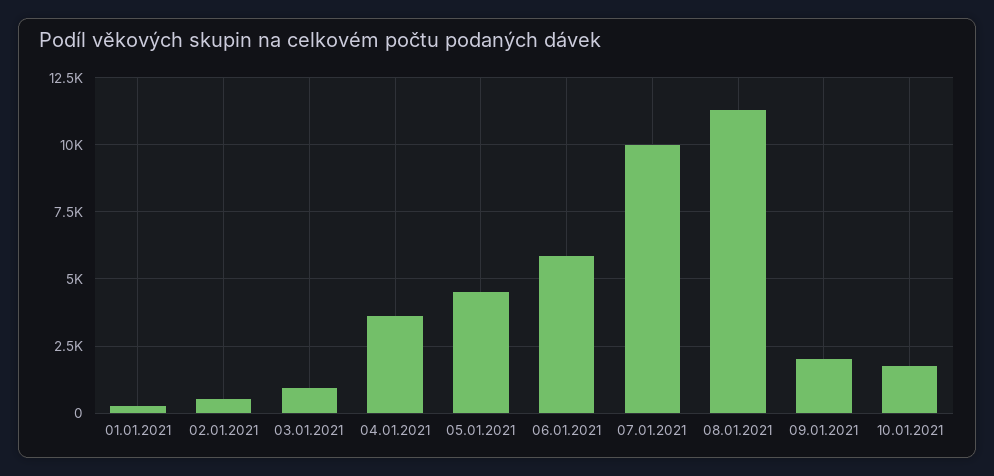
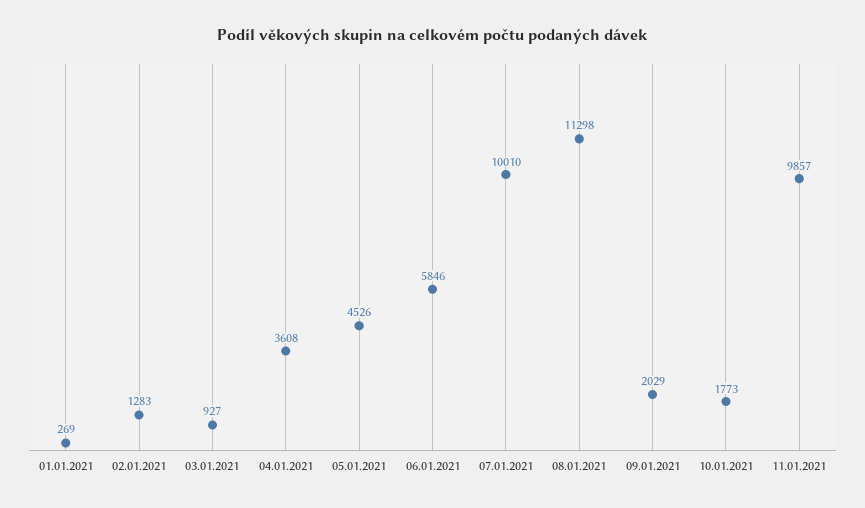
02.01.2021: 500 -> 1283
11.01.2021: none -> 9857

